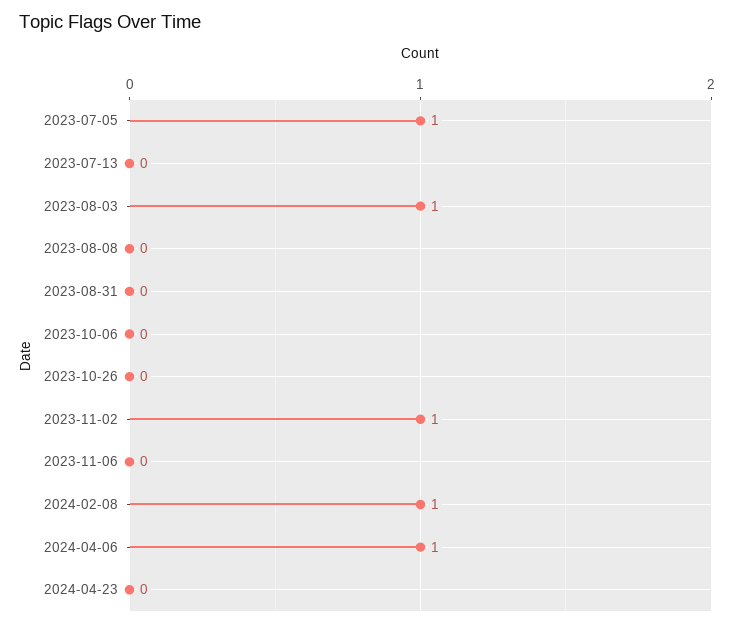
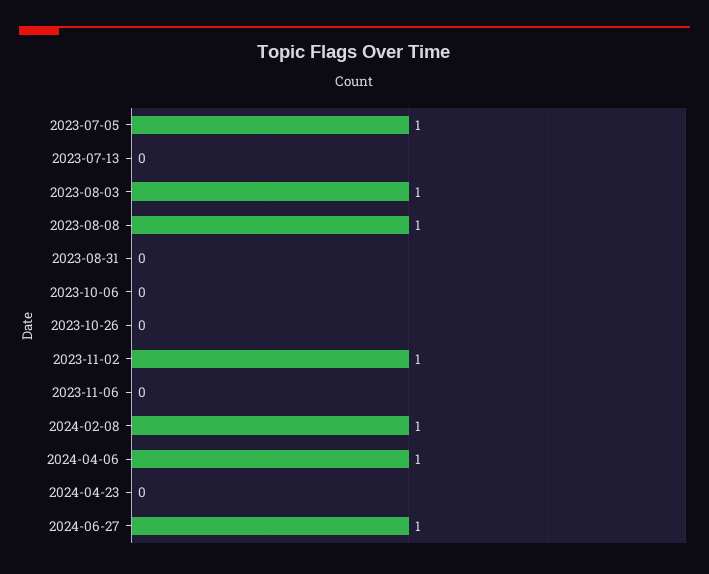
2023-08-08: 0 -> 1
2024-06-27: none -> 1

